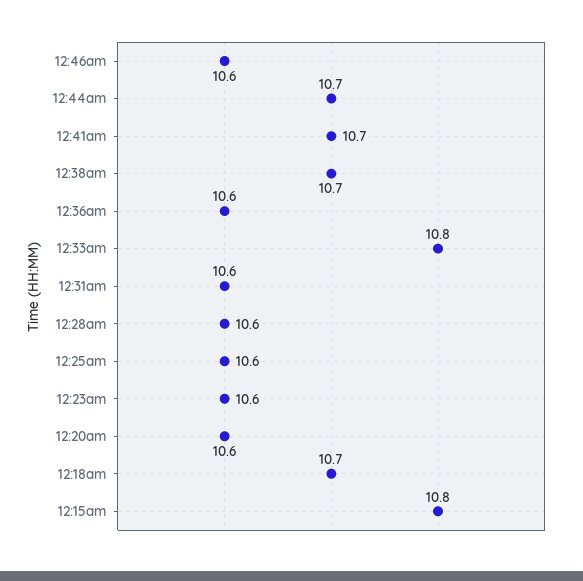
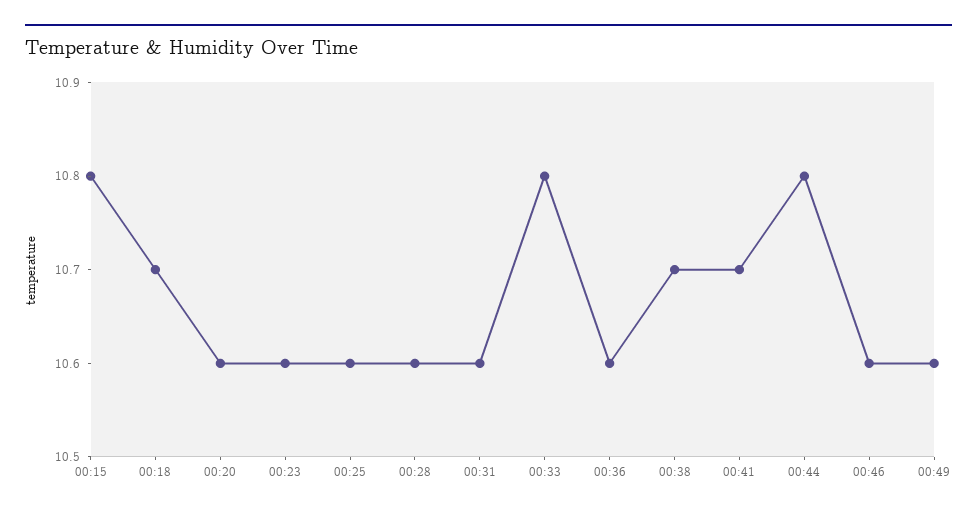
12:44am: 10.7 -> 10.8
00:49: none -> 10.6

